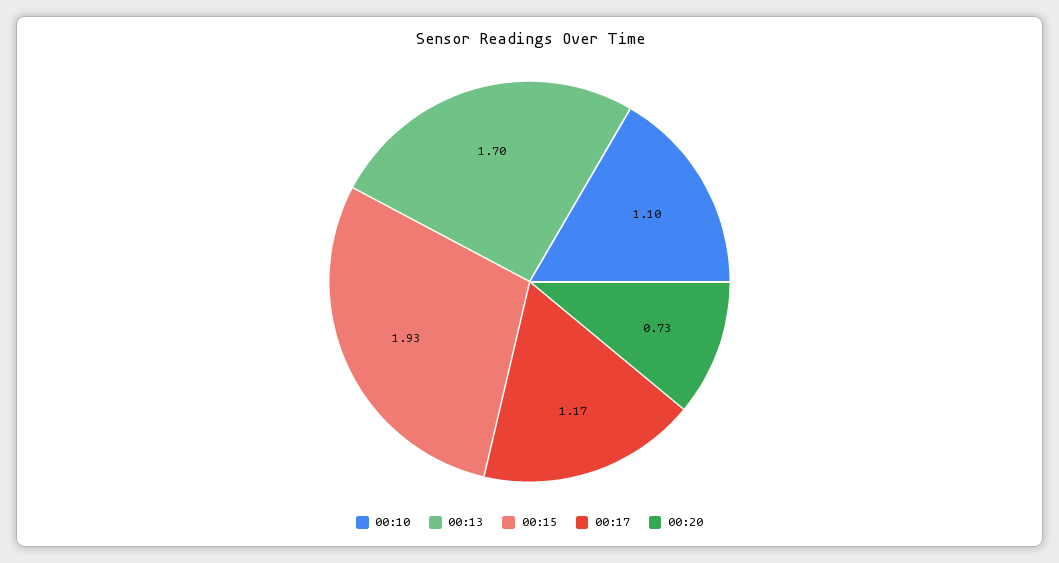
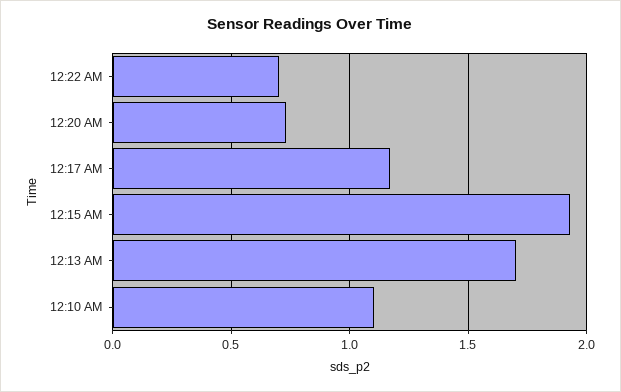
12:22 AM: none -> 0.7

